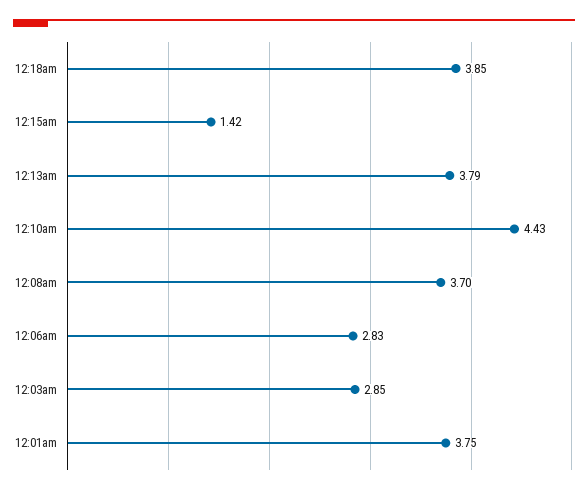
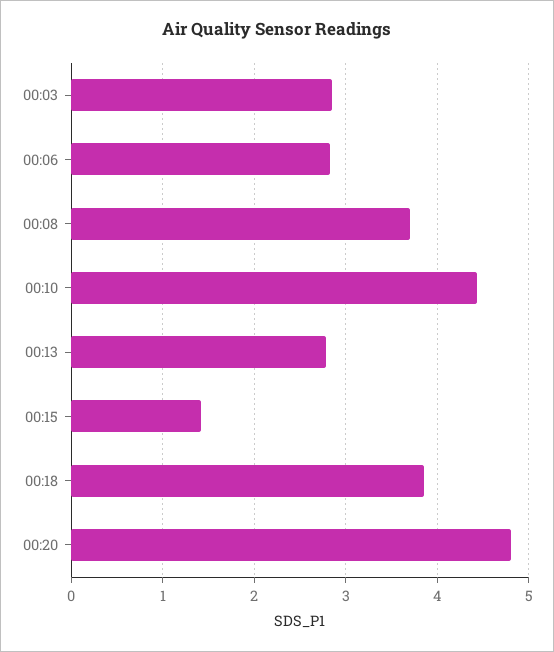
12:13am: 3.79 -> 2.8
12:01am: 3.75 -> none
00:20: none -> 4.8

